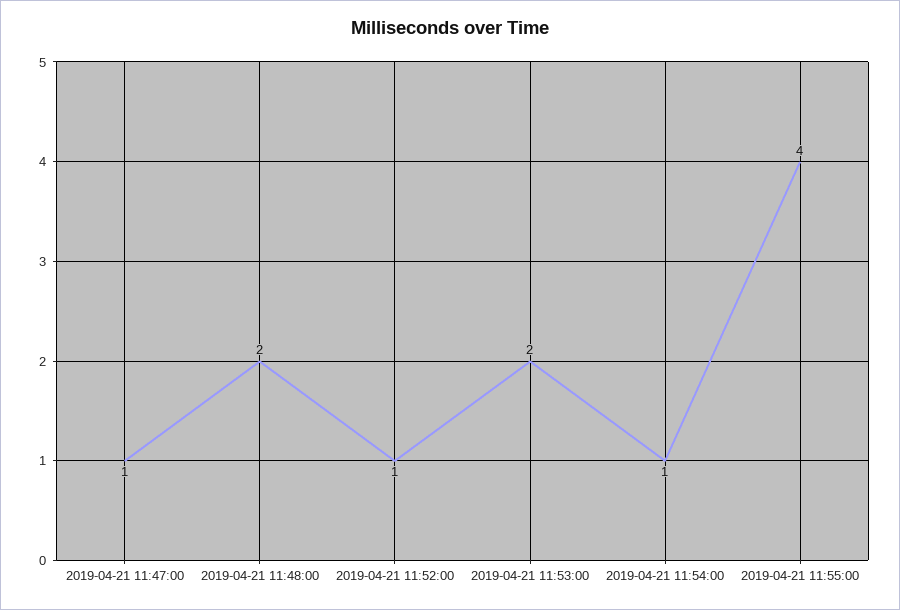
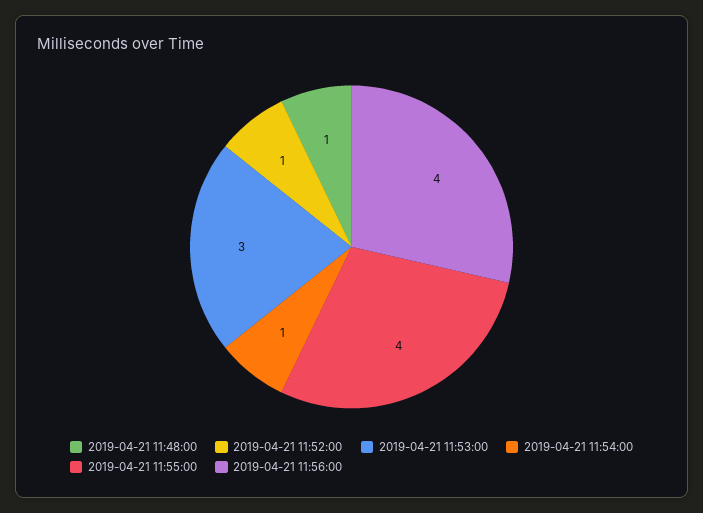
2019-04-21 11:47:00: 1 -> none
2019-04-21 11:48:00: 2 -> 1
2019-04-21 11:53:00: 2 -> 3
2019-04-21 11:56:00: none -> 4

